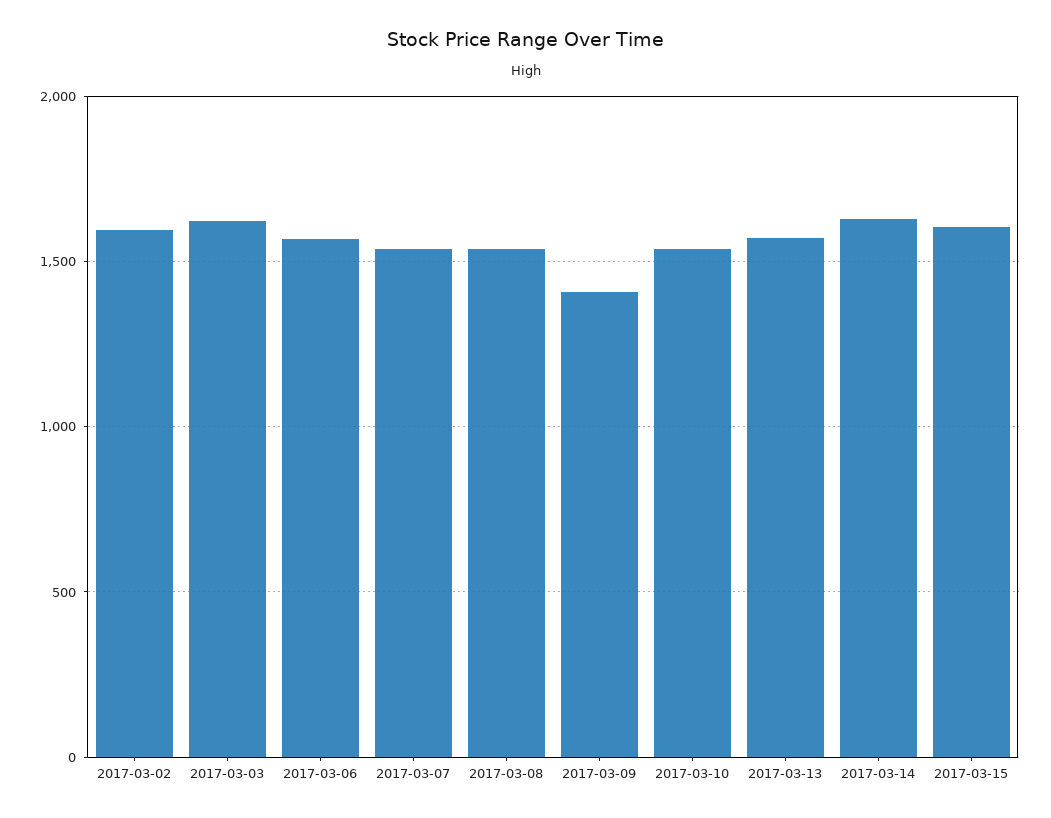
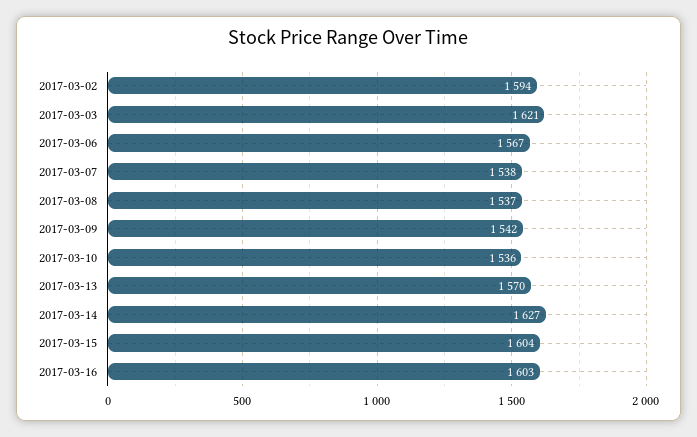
2017-03-09: 1400 -> 1542
2017-03-16: none -> 1603

